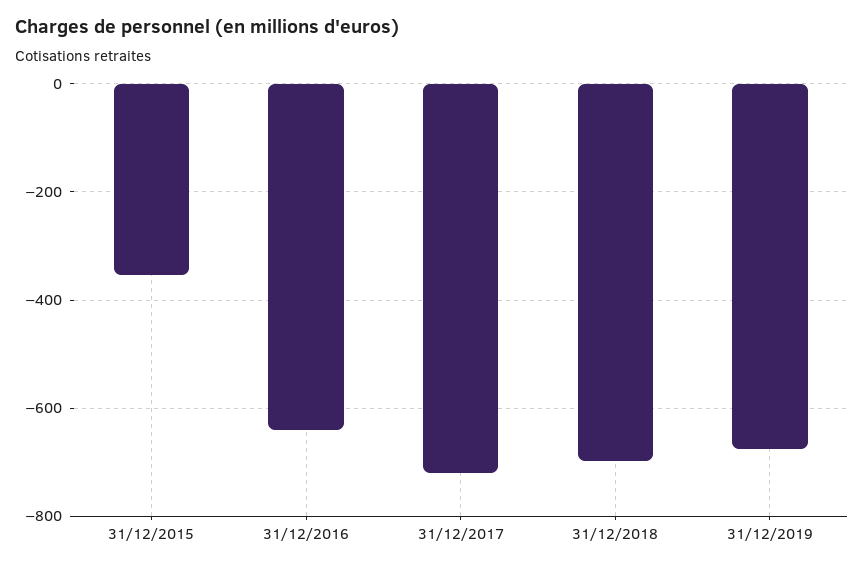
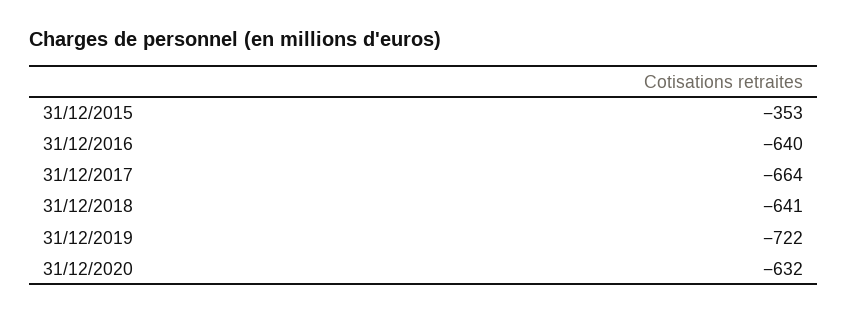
31/12/2017: -720 -> -664
31/12/2018: -700 -> -641
31/12/2019: -680 -> -722
31/12/2020: none -> -632

